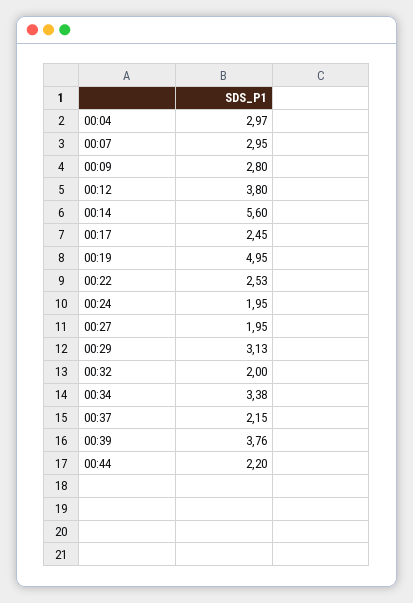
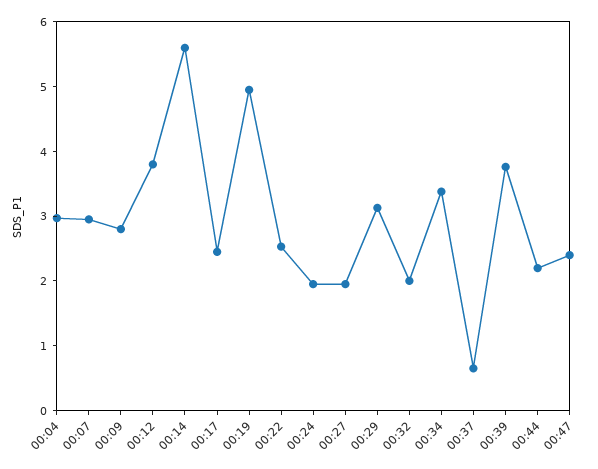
00:37: 2.15 -> 0.6
00:47: none -> 2.4

